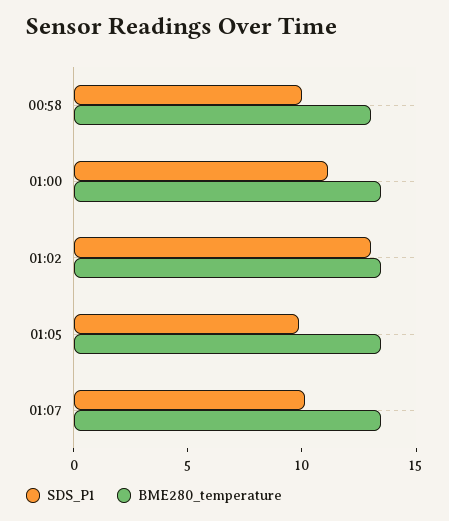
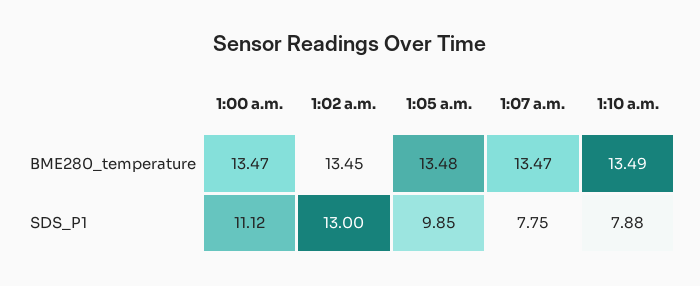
SDS_P1, 00:58: 10 -> none
BME280_temperature, 00:58: 13 -> none
SDS_P1, 01:07: 10 -> 7.75
BME280_temperature, 1:10 a.m.: none -> 13.49
SDS_P1, 1:10 a.m.: none -> 7.88

